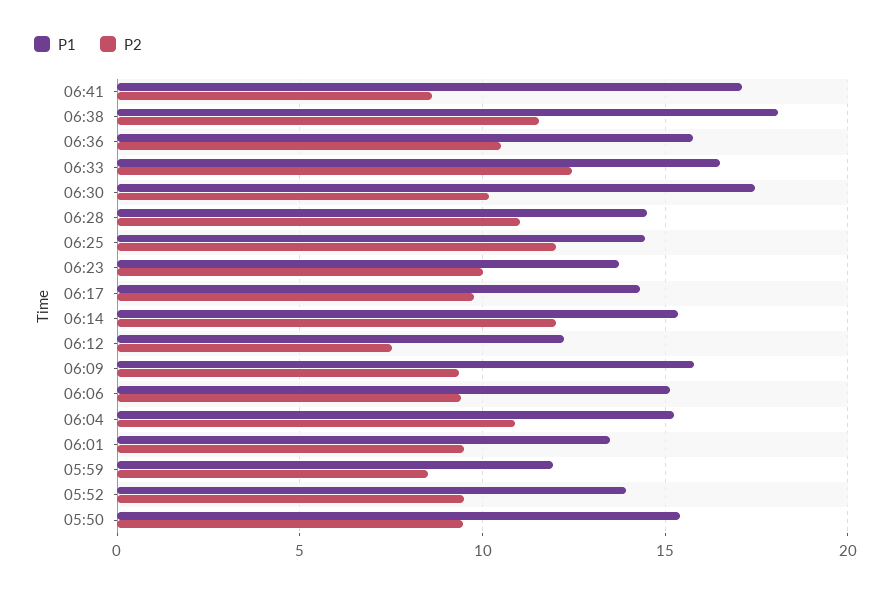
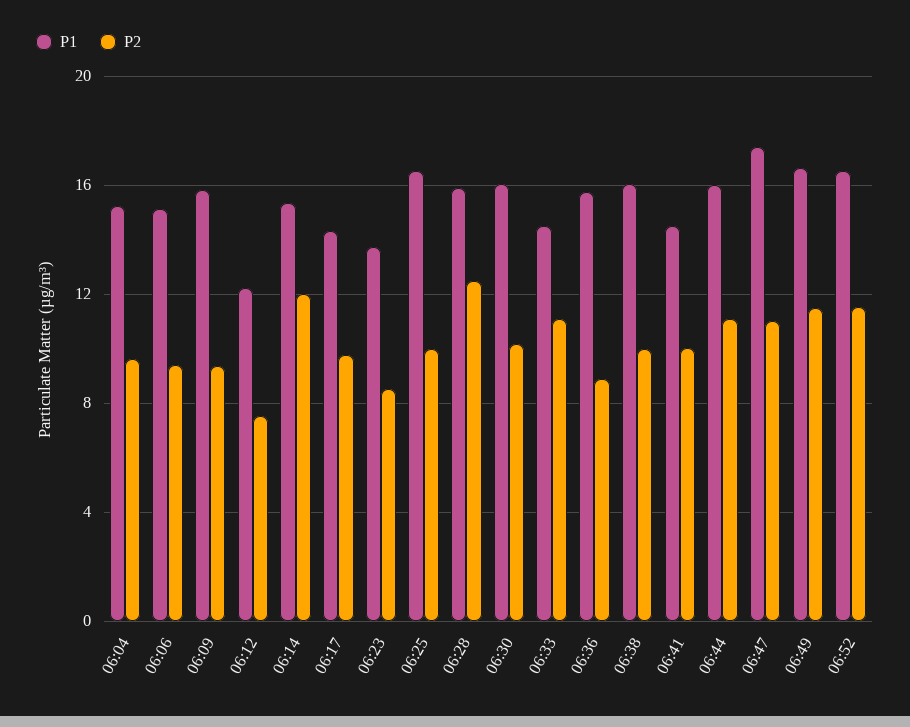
P1, 06:41: 17 -> 14.5
P2, 06:41: 8.5 -> 10
P1, 06:38: 18 -> 16
P2, 06:38: 11.5 -> 10
P2, 06:36: 10.5 -> 9
P1, 06:33: 16.5 -> 14.5
P2, 06:33: 12.5 -> 11
P1, 06:30: 17.5 -> 16
P1, 06:28: 14.5 -> 16
P2, 06:28: 11 -> 12.5
P1, 06:25: 14.5 -> 16.5
P2, 06:25: 12 -> 10
P2, 06:23: 10 -> 8.5
P2, 06:04: 11 -> 9.5
P1, 06:01: 13.5 -> none
P2, 06:01: 9.5 -> none
P1, 05:59: 12 -> none
P2, 05:59: 8.5 -> none
P1, 05:52: 14 -> none
P2, 05:52: 9.5 -> none
P1, 05:50: 15.5 -> none
P2, 05:50: 9.5 -> none
P1, 06:44: none -> 16
P2, 06:44: none -> 11
P1, 06:47: none -> 17.5
P2, 06:47: none -> 11
P1, 06:49: none -> 16.5
P2, 06:49: none -> 11.5
P1, 06:52: none -> 16.5
P2, 06:52: none -> 11.5

